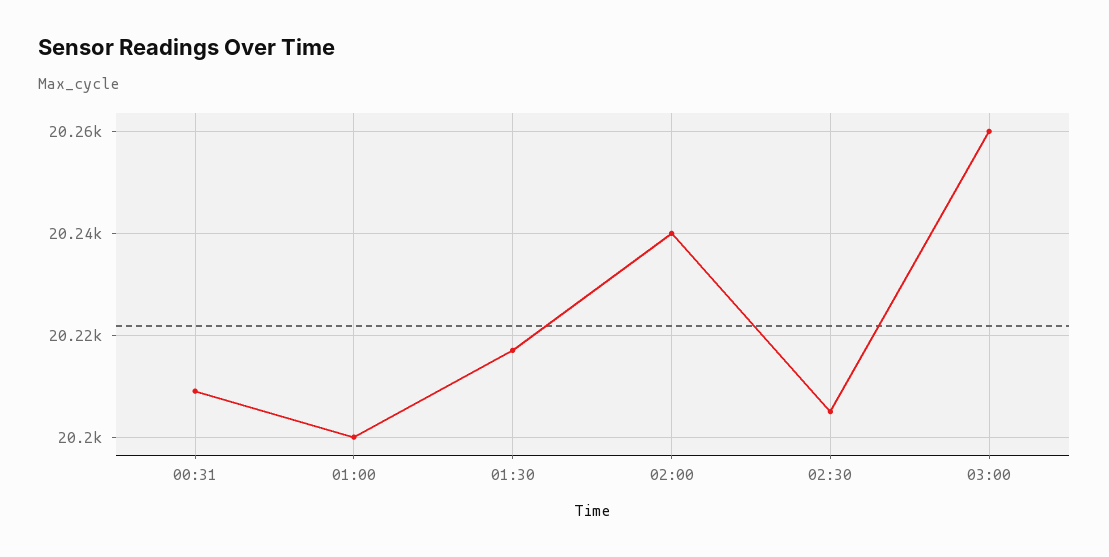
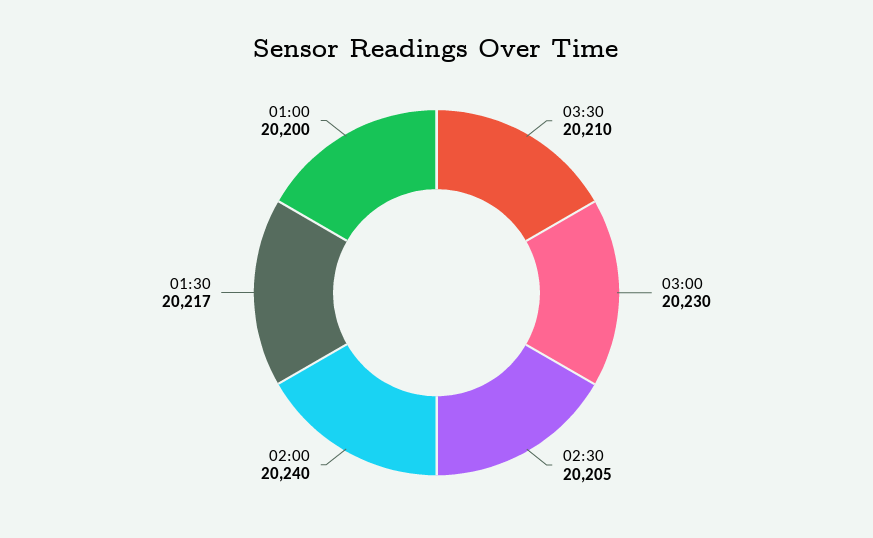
00:31: 20210 -> none
03:00: 20260 -> 20230
03:30: none -> 20210

